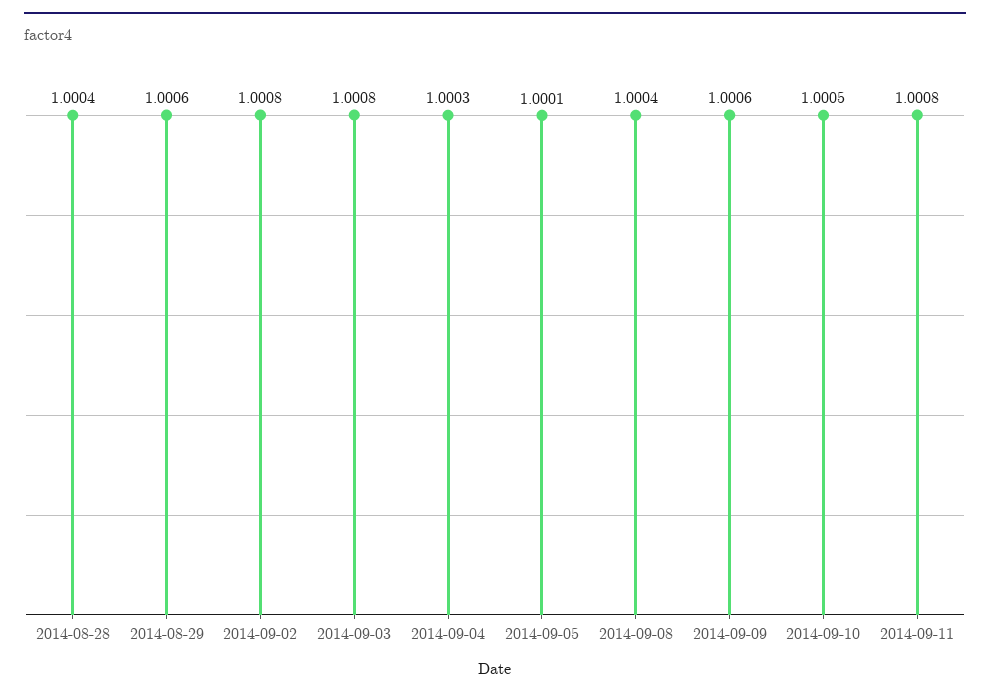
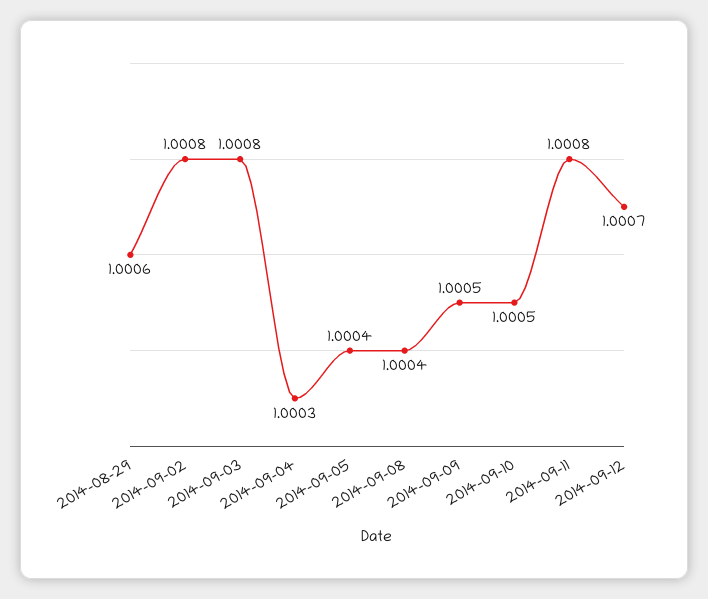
2014-08-28: 1.0004 -> none
2014-09-05: 1.0001 -> 1.0004
2014-09-09: 1.0006 -> 1.0005
2014-09-12: none -> 1.0007

